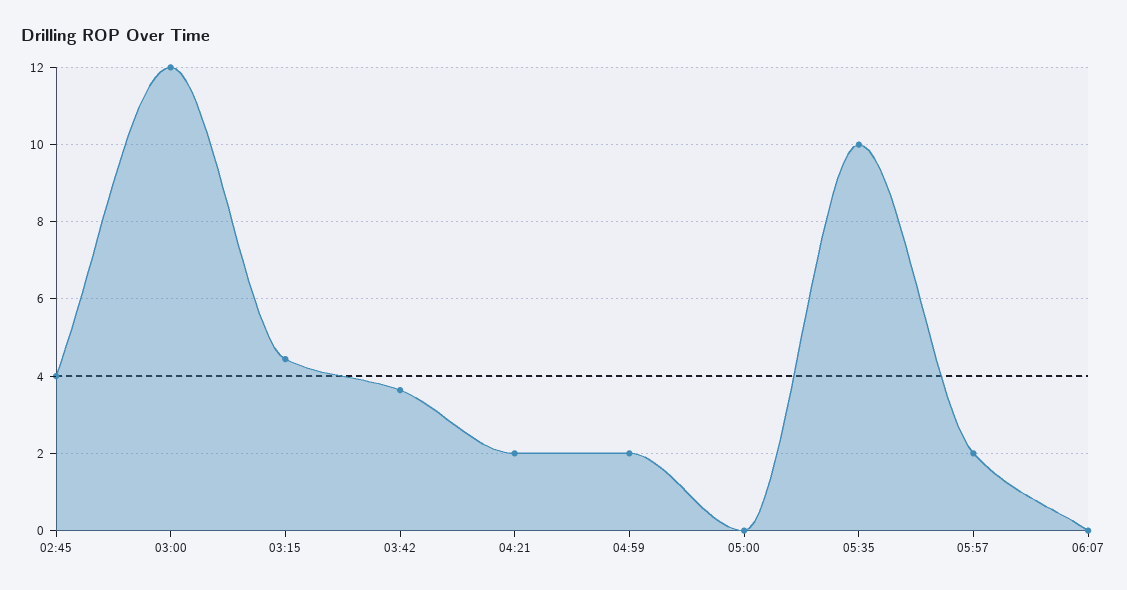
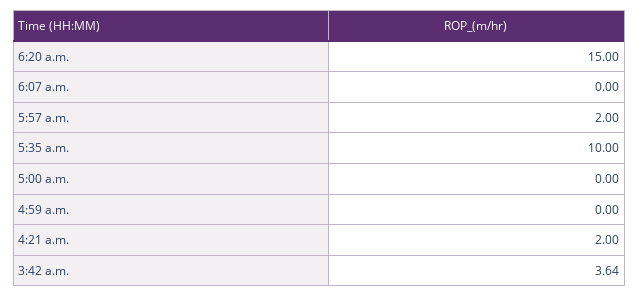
02:45: 4 -> none
03:00: 12 -> none
03:15: 4.4 -> none
04:59: 2 -> 0
6:20 a.m.: none -> 15

